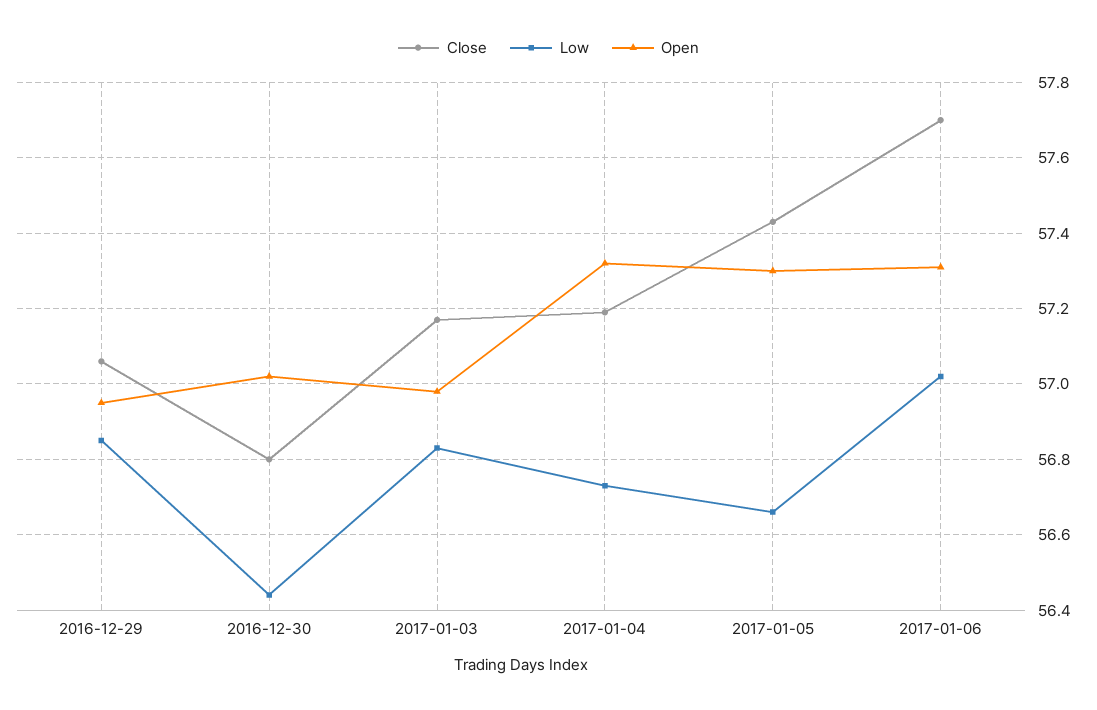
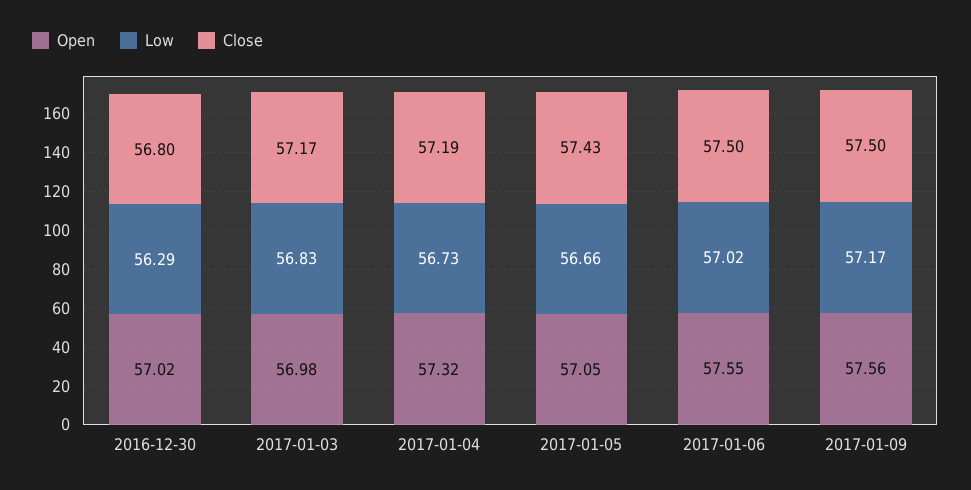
Close, 2016-12-29: 57.05 -> none
Low, 2016-12-29: 56.85 -> none
Open, 2016-12-29: 56.95 -> none
Low, 2016-12-30: 56.45 -> 56.29
Open, 2017-01-05: 57.3 -> 57.05
Close, 2017-01-06: 57.7 -> 57.5
Open, 2017-01-06: 57.3 -> 57.55
Open, 2017-01-09: none -> 57.56
Low, 2017-01-09: none -> 57.17
Close, 2017-01-09: none -> 57.5

